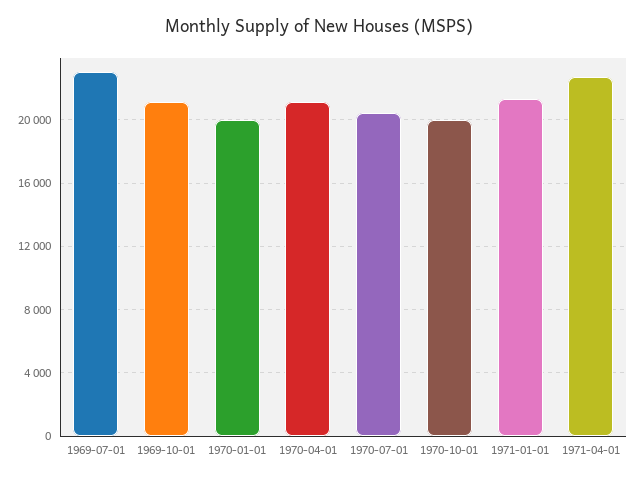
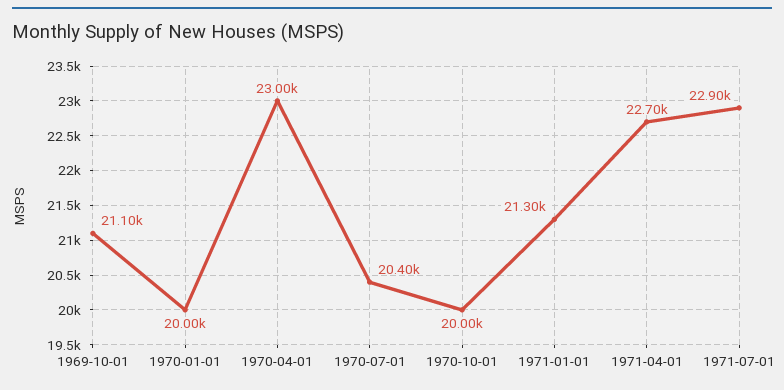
1969-07-01: 23000 -> none
1970-04-01: 21000 -> 23000
1971-07-01: none -> 22900

